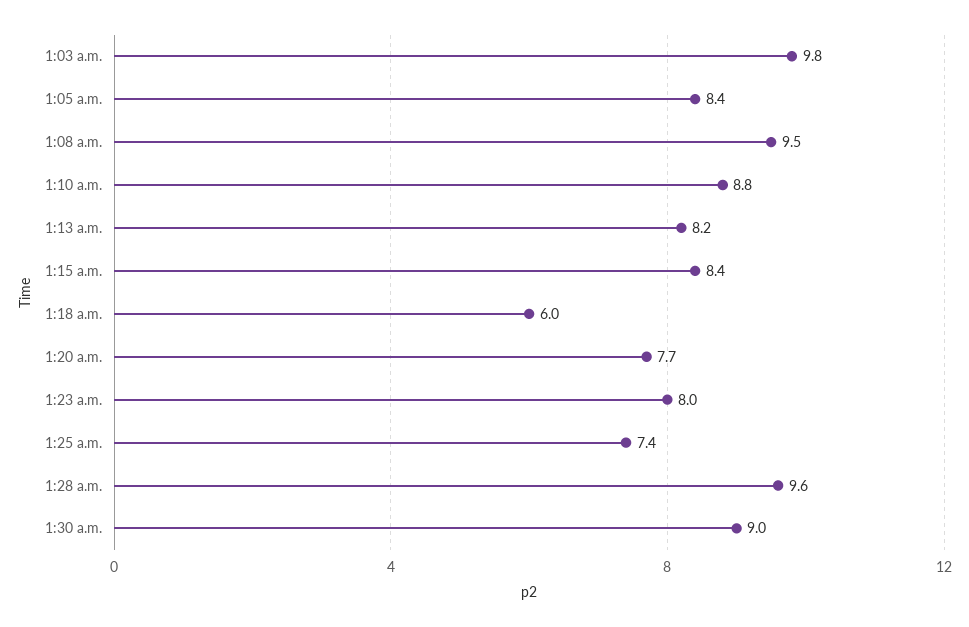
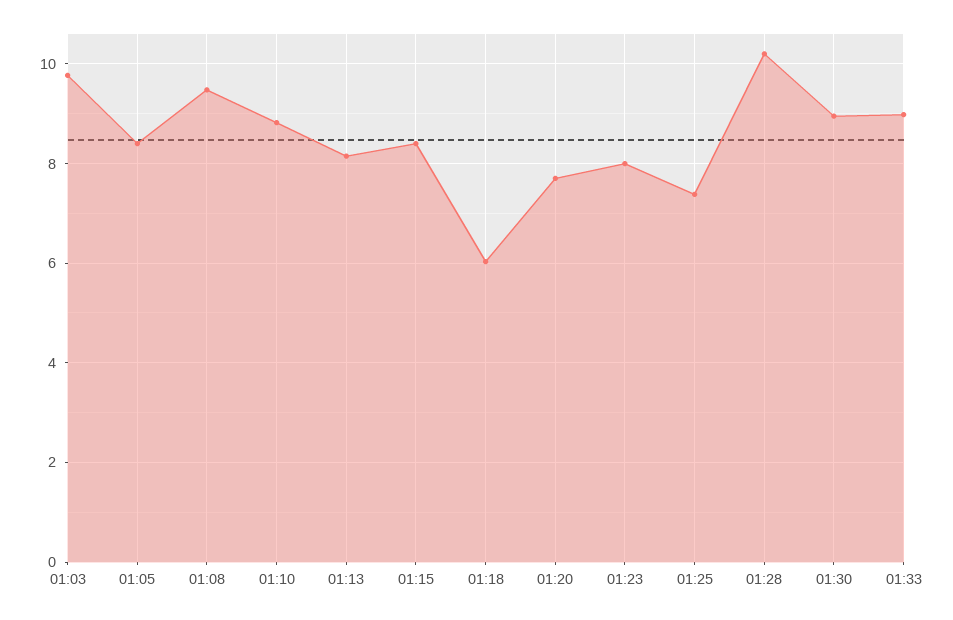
1:28 a.m.: 9.6 -> 10.2
01:33: none -> 9

